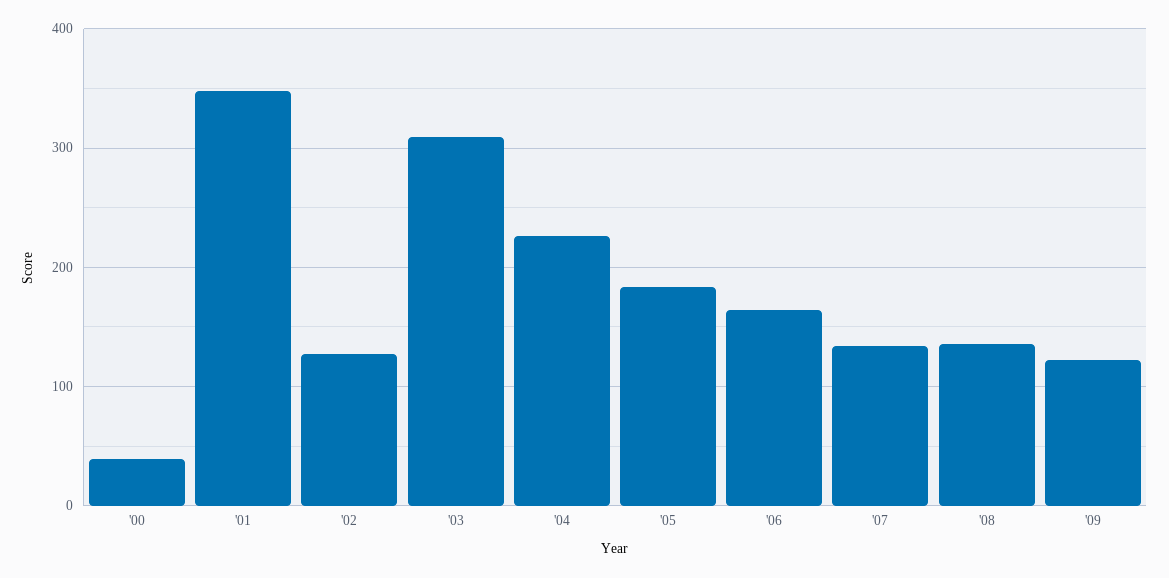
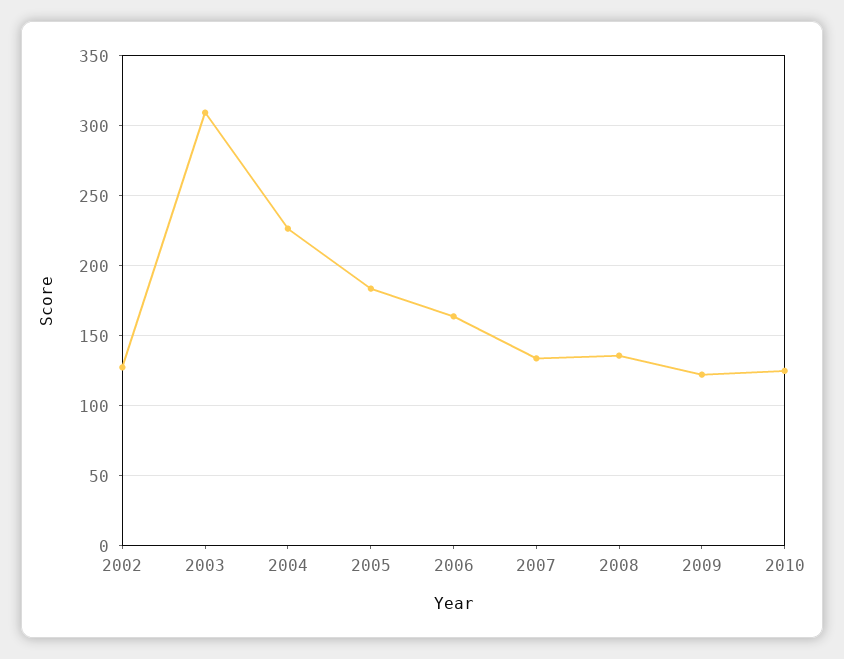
'00: 40 -> none
'01: 350 -> none
2010: none -> 125

